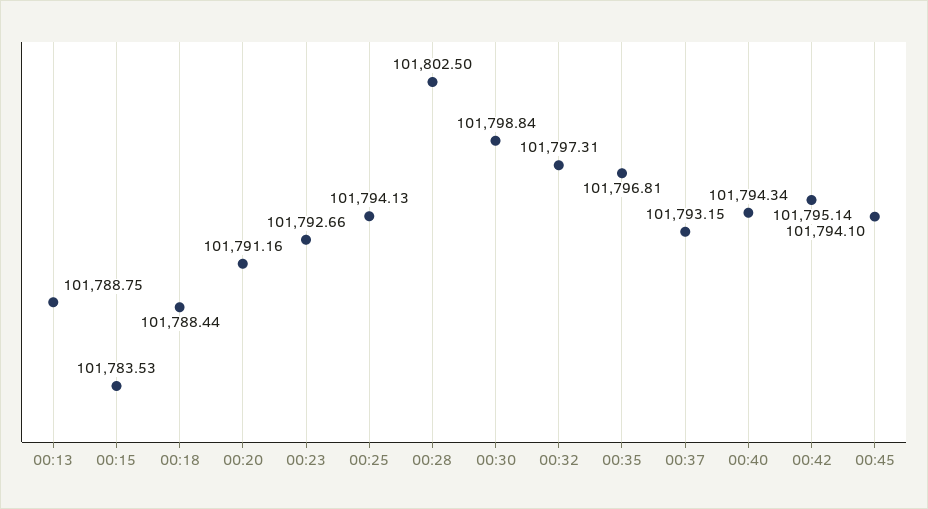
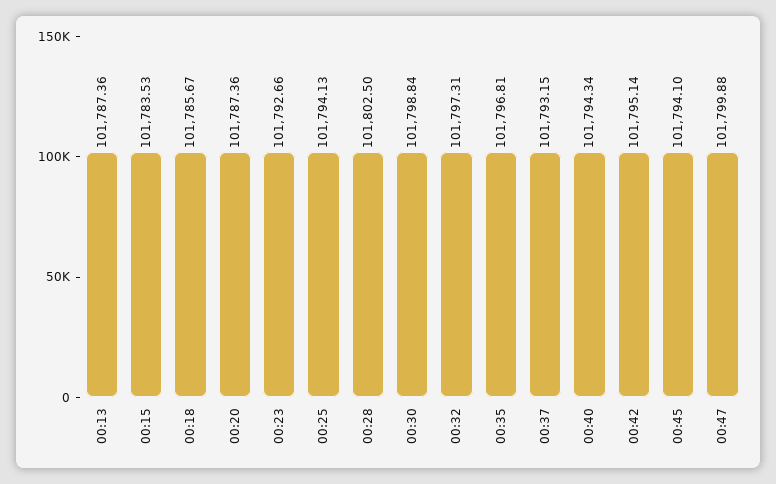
00:13: 101788.75 -> 101787.36
00:18: 101788.44 -> 101785.67
00:20: 101791.16 -> 101787.36
00:47: none -> 101799.88

